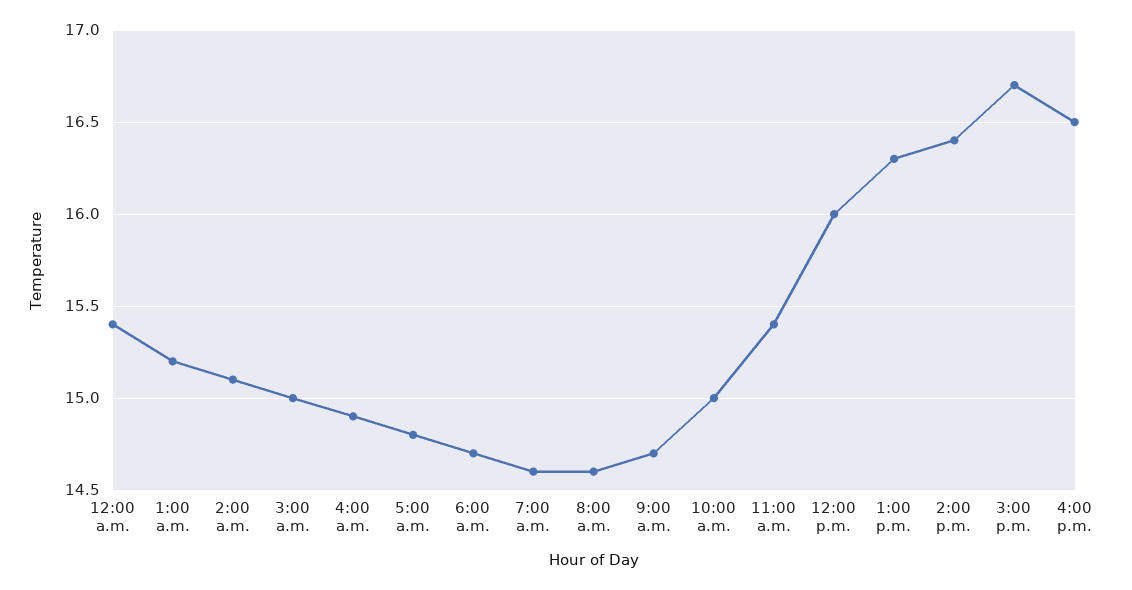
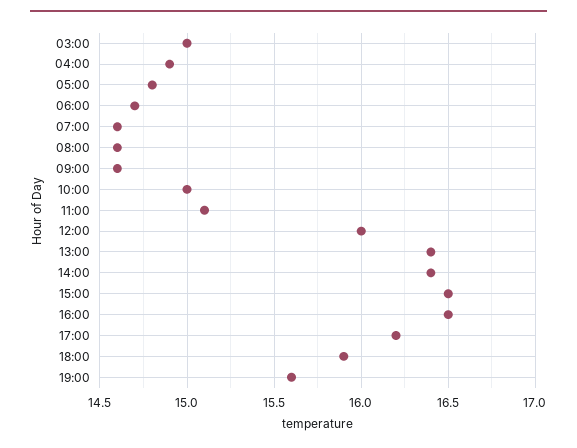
12:00 a.m.: 15.4 -> none
1:00 a.m.: 15.2 -> none
2:00 a.m.: 15.1 -> none
9:00 a.m.: 14.7 -> 14.6
11:00 a.m.: 15.4 -> 15.1
1:00 p.m.: 16.3 -> 16.4
3:00 p.m.: 16.7 -> 16.5
17:00: none -> 16.2
18:00: none -> 15.9
19:00: none -> 15.6

